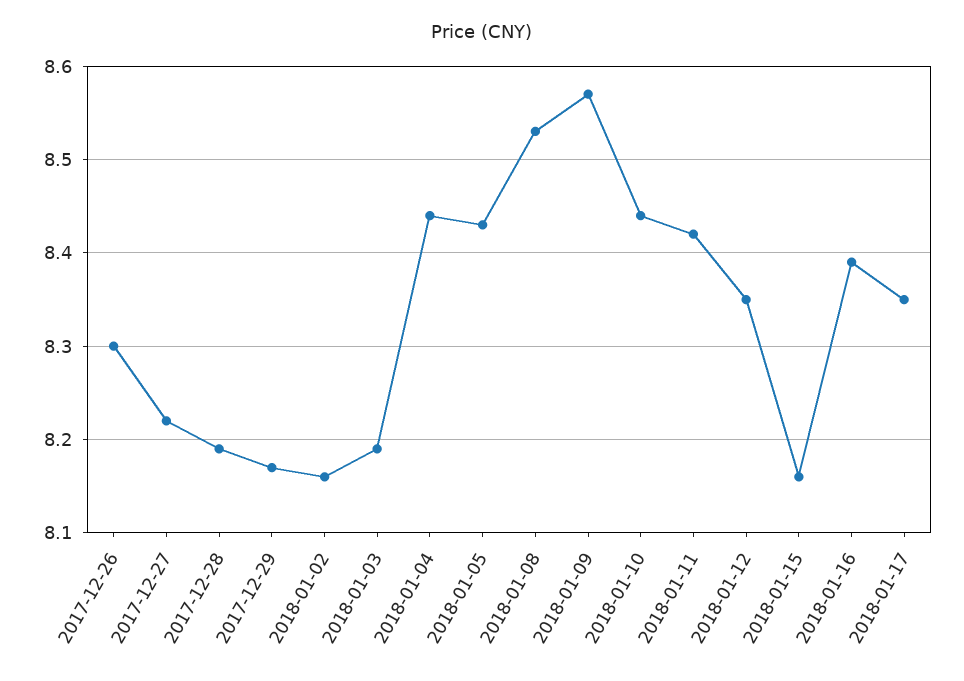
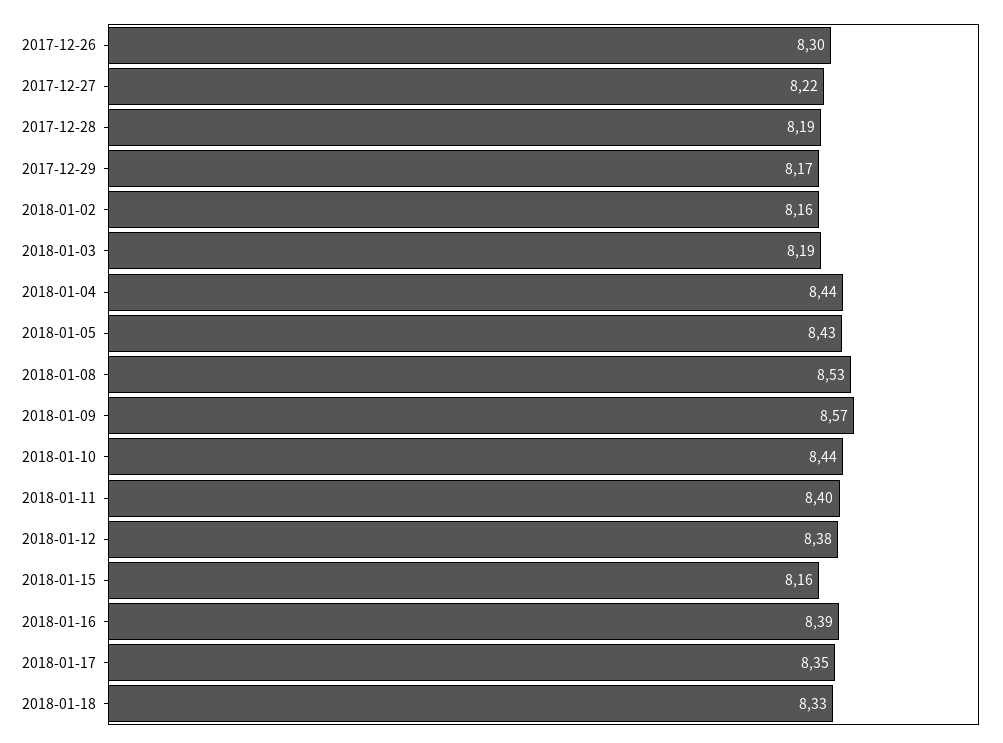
2018-01-11: 8.42 -> 8.4
2018-01-12: 8.35 -> 8.38
2018-01-18: none -> 8.33

